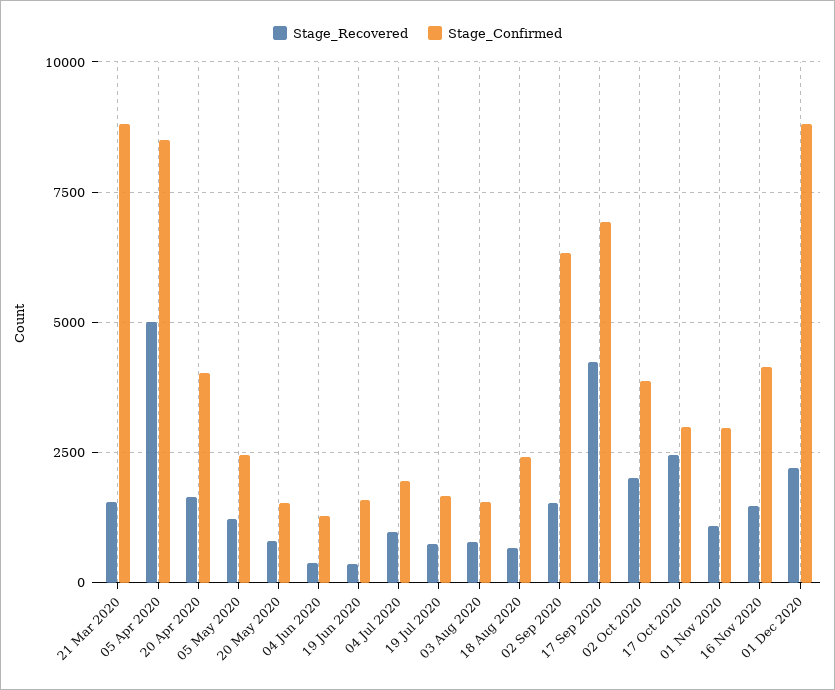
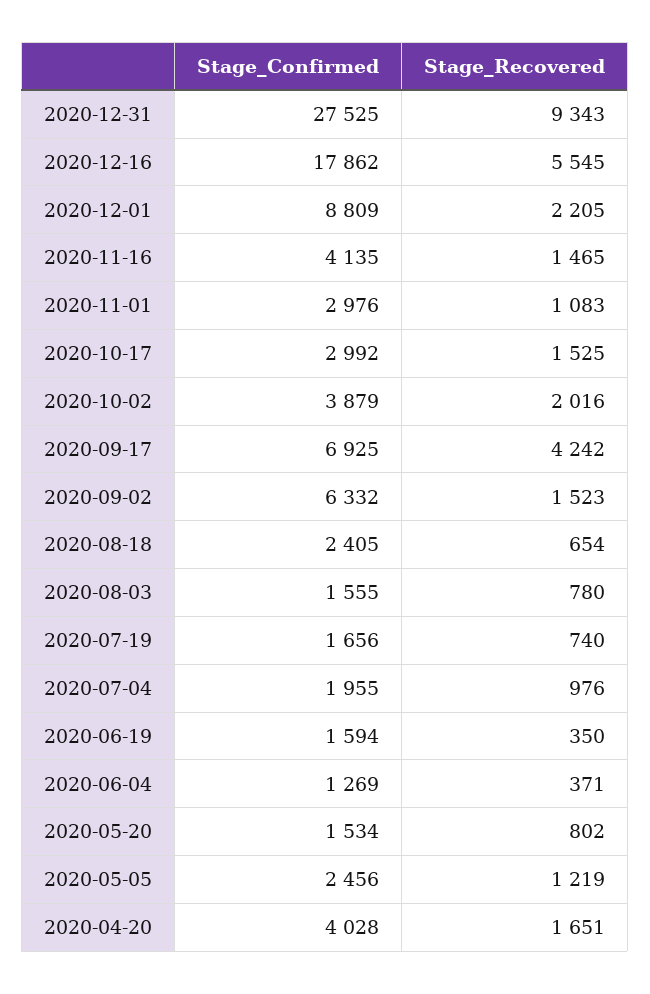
Stage_Recovered, 21 Mar 2020: 1500 -> none
Stage_Confirmed, 21 Mar 2020: 8750 -> none
Stage_Recovered, 05 Apr 2020: 5000 -> none
Stage_Confirmed, 05 Apr 2020: 8500 -> none
Stage_Recovered, 17 Oct 2020: 2500 -> 1525
Stage_Confirmed, 2020-12-31: none -> 27525
Stage_Recovered, 2020-12-31: none -> 9343
Stage_Confirmed, 2020-12-16: none -> 17862
Stage_Recovered, 2020-12-16: none -> 5545

